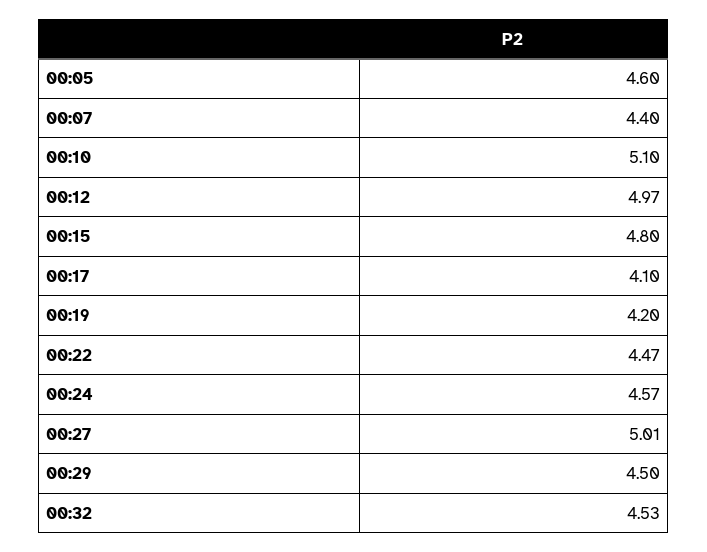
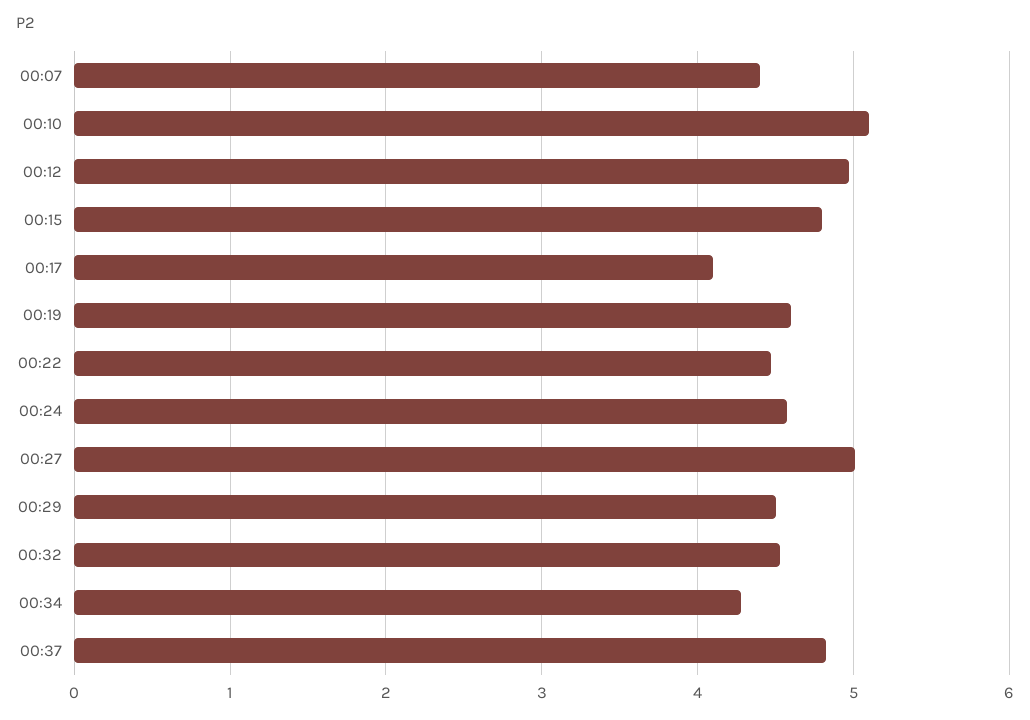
00:05: 4.6 -> none
00:19: 4.2 -> 4.6
00:34: none -> 4.3
00:37: none -> 4.8

